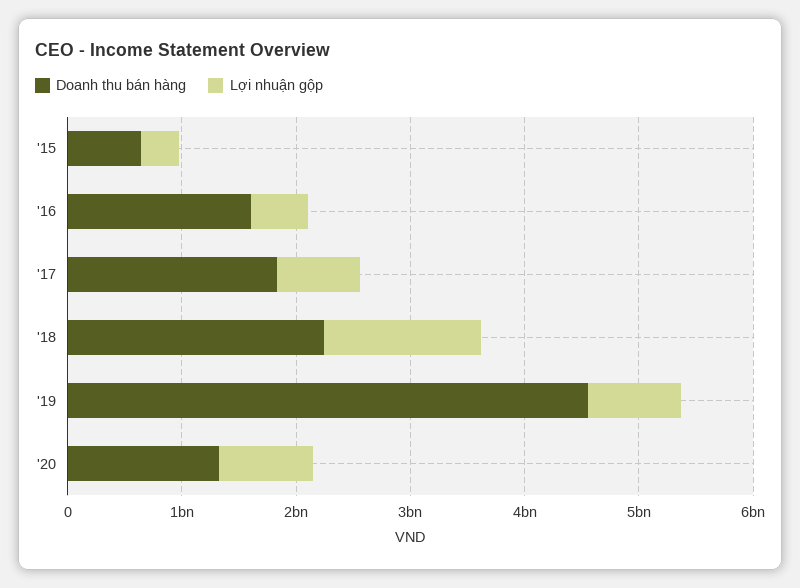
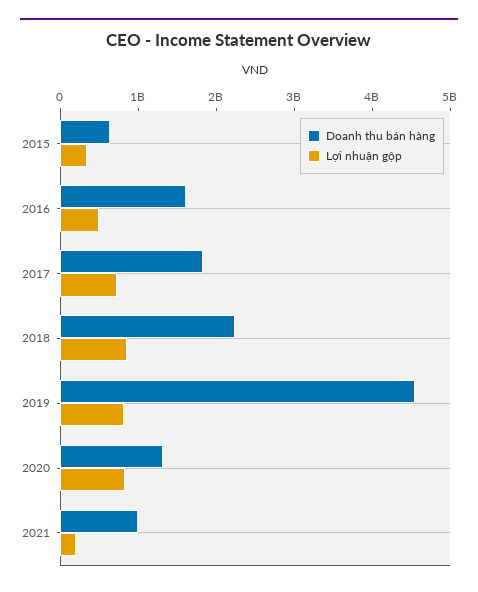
Lợi nhuận gộp, '18: 1400000000 -> 800000000
Doanh thu bán hàng, 2021: none -> 1000000000
Lợi nhuận gộp, 2021: none -> 200000000

